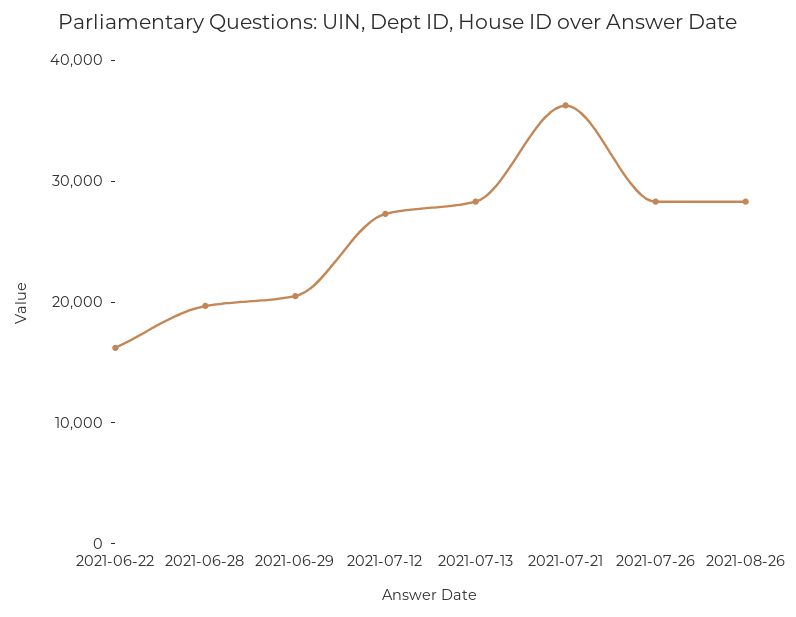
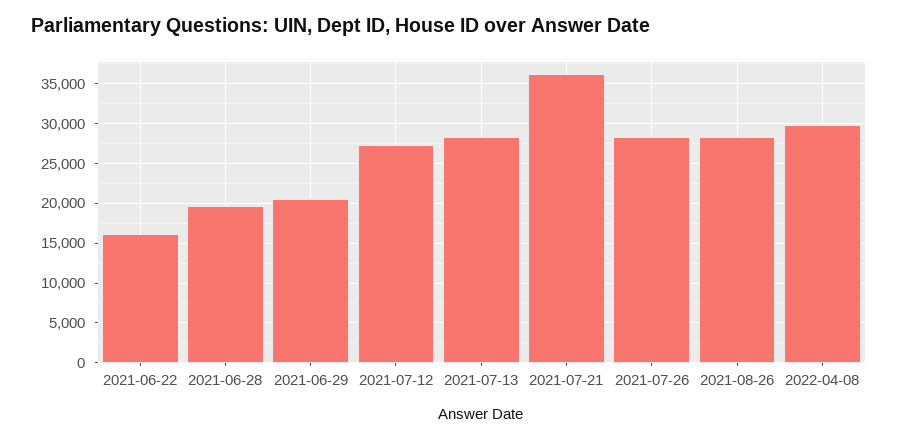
2022-04-08: none -> 30000

